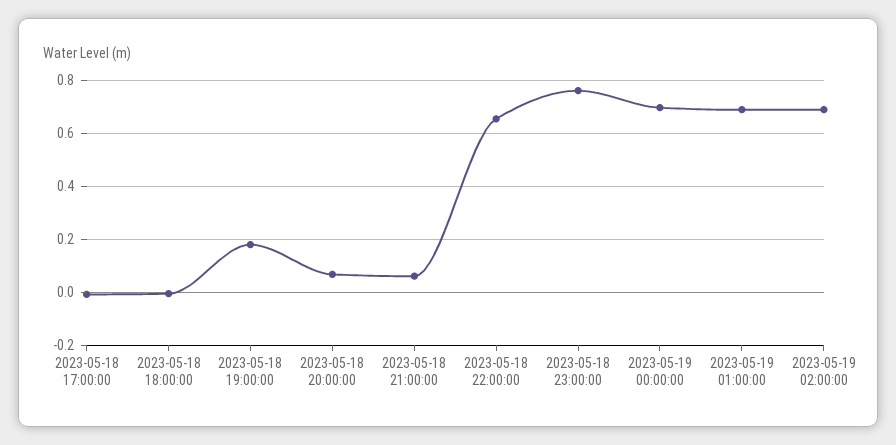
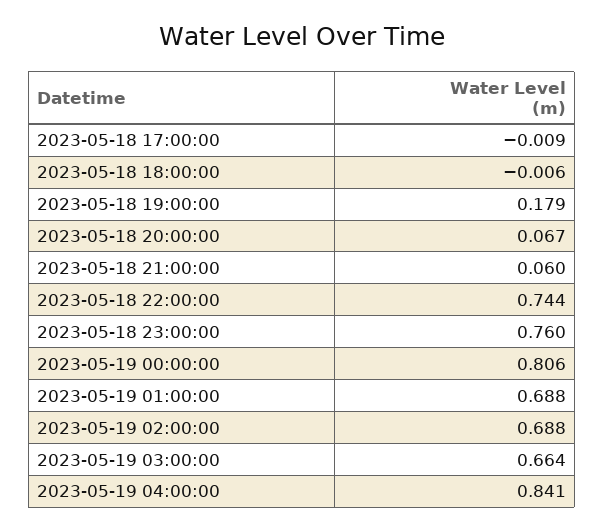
2023-05-18 22:00:00: 0.65 -> 0.744
2023-05-19 00:00:00: 0.7 -> 0.806
2023-05-19 03:00:00: none -> 0.664
2023-05-19 04:00:00: none -> 0.841

